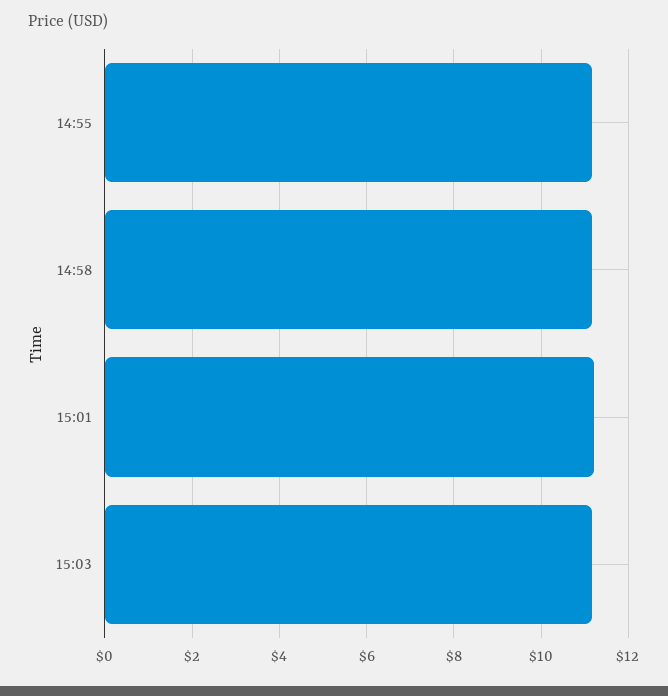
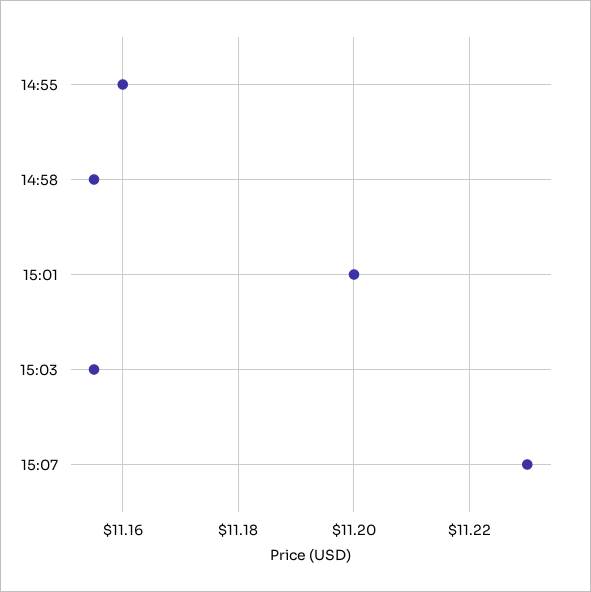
15:07: none -> 11.23

